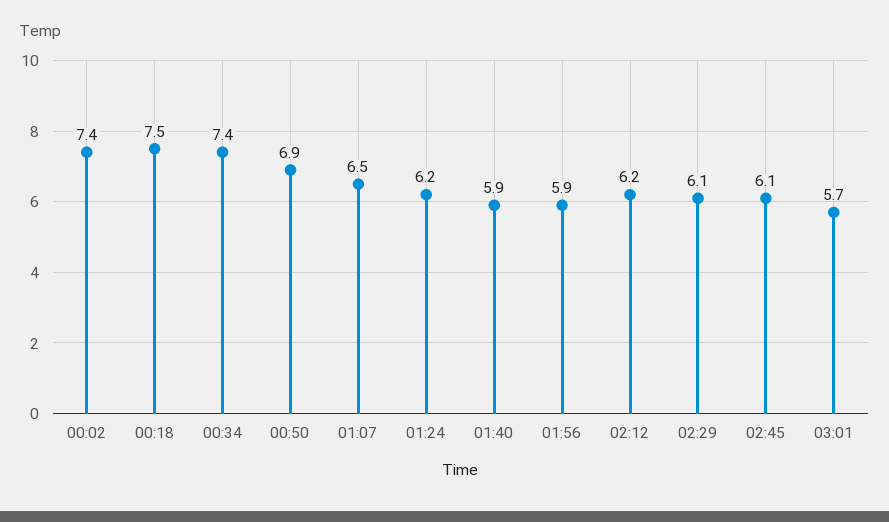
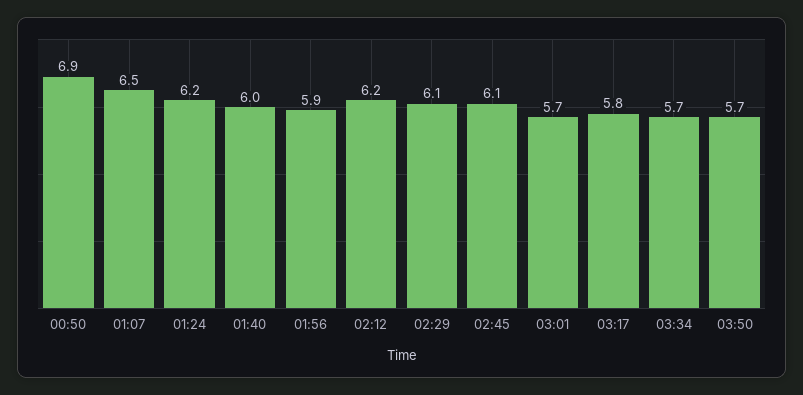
00:02: 7.4 -> none
00:18: 7.5 -> none
00:34: 7.4 -> none
01:40: 5.9 -> 6
03:17: none -> 5.8
03:34: none -> 5.7
03:50: none -> 5.7

